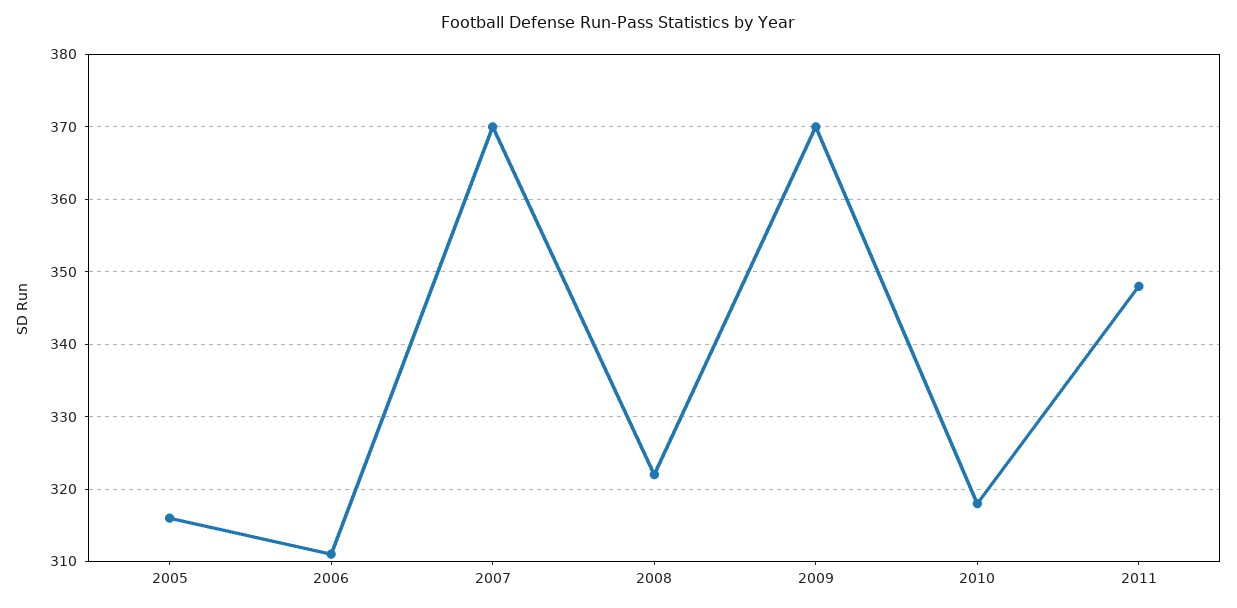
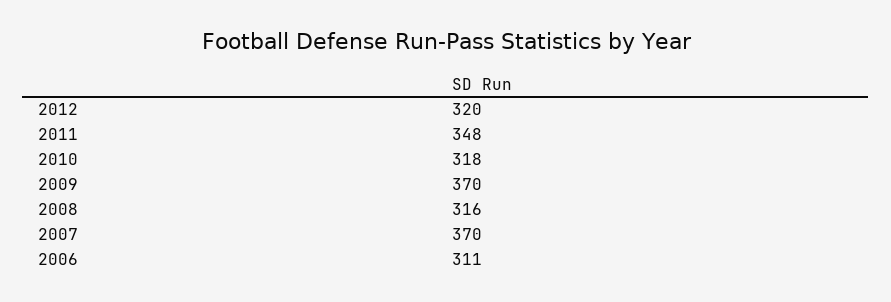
2005: 316 -> none
2008: 322 -> 316
2012: none -> 320

